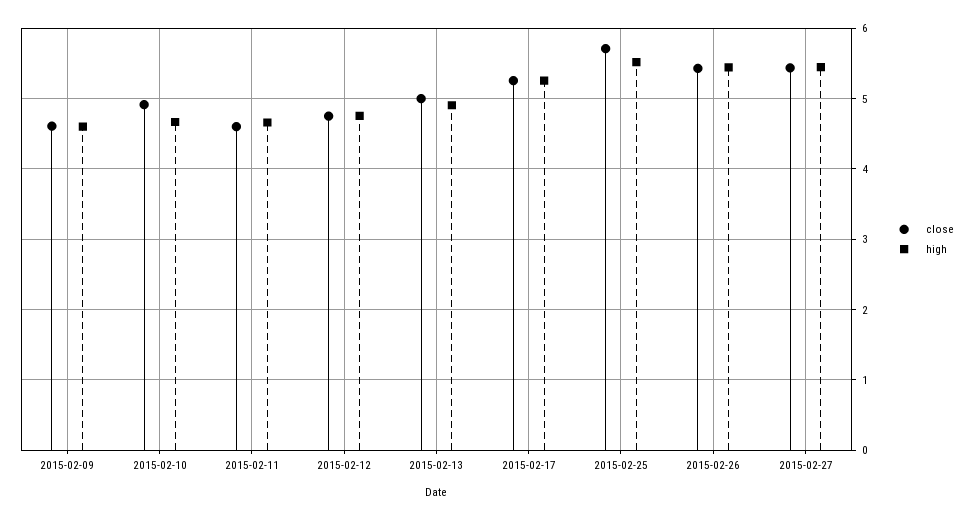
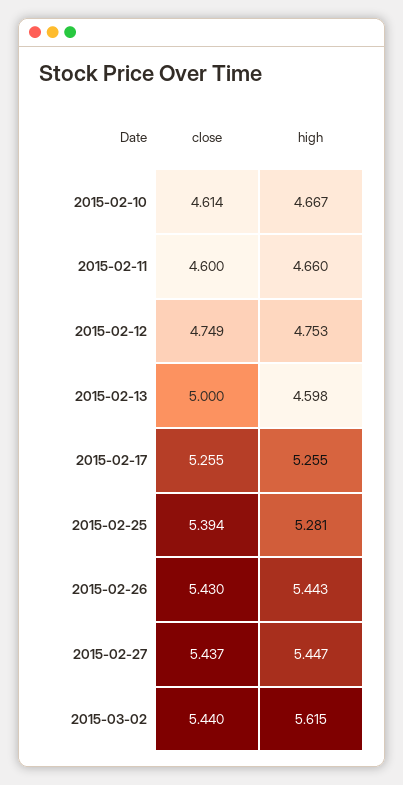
close, 2015-02-09: 4.6 -> none
high, 2015-02-09: 4.6 -> none
close, 2015-02-10: 4.9 -> 4.614
high, 2015-02-13: 4.9 -> 4.598
close, 2015-02-25: 5.7 -> 5.394
high, 2015-02-25: 5.5 -> 5.281
close, 2015-03-02: none -> 5.44
high, 2015-03-02: none -> 5.615

